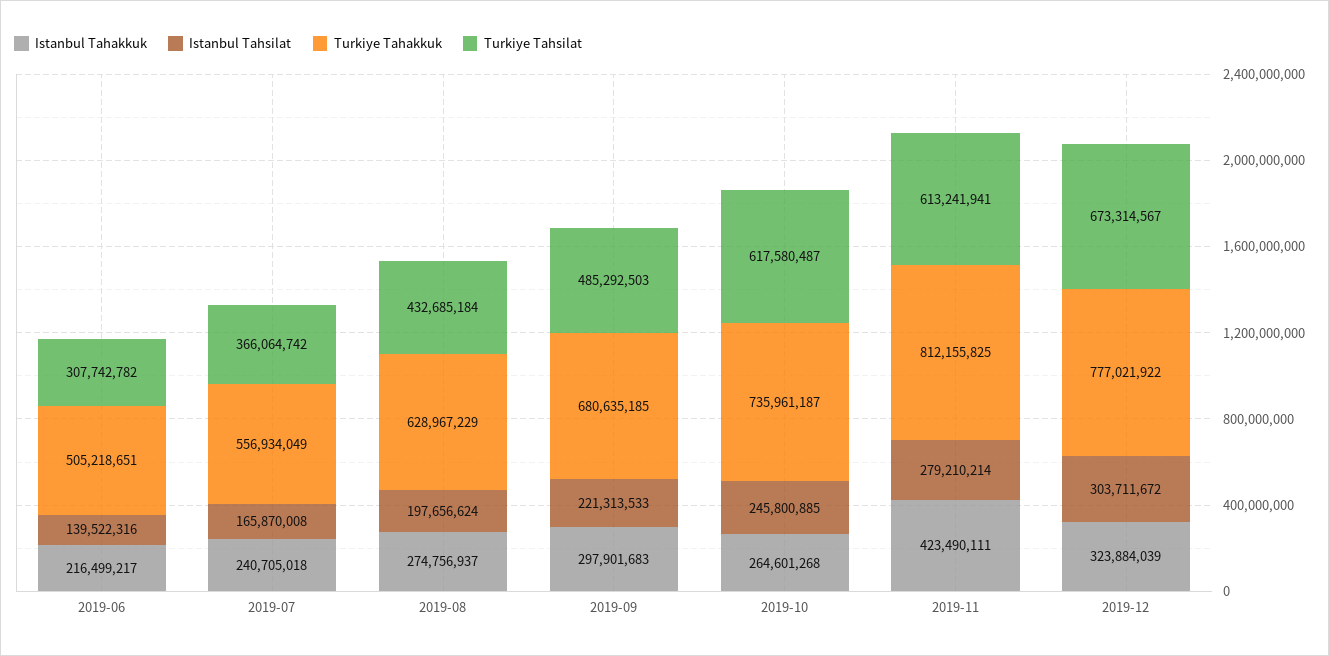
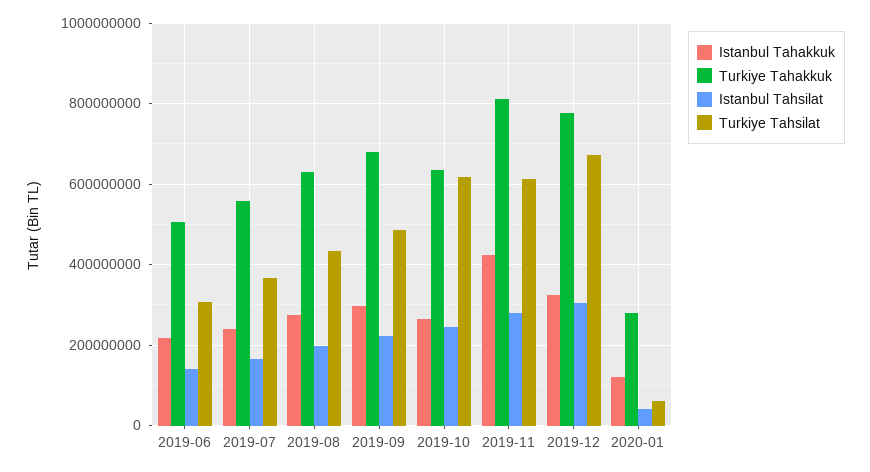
Turkiye Tahakkuk, 2019-10: 735961187 -> 640000000
Istanbul Tahakkuk, 2020-01: none -> 120000000
Turkiye Tahakkuk, 2020-01: none -> 280000000
Istanbul Tahsilat, 2020-01: none -> 40000000
Turkiye Tahsilat, 2020-01: none -> 60000000

